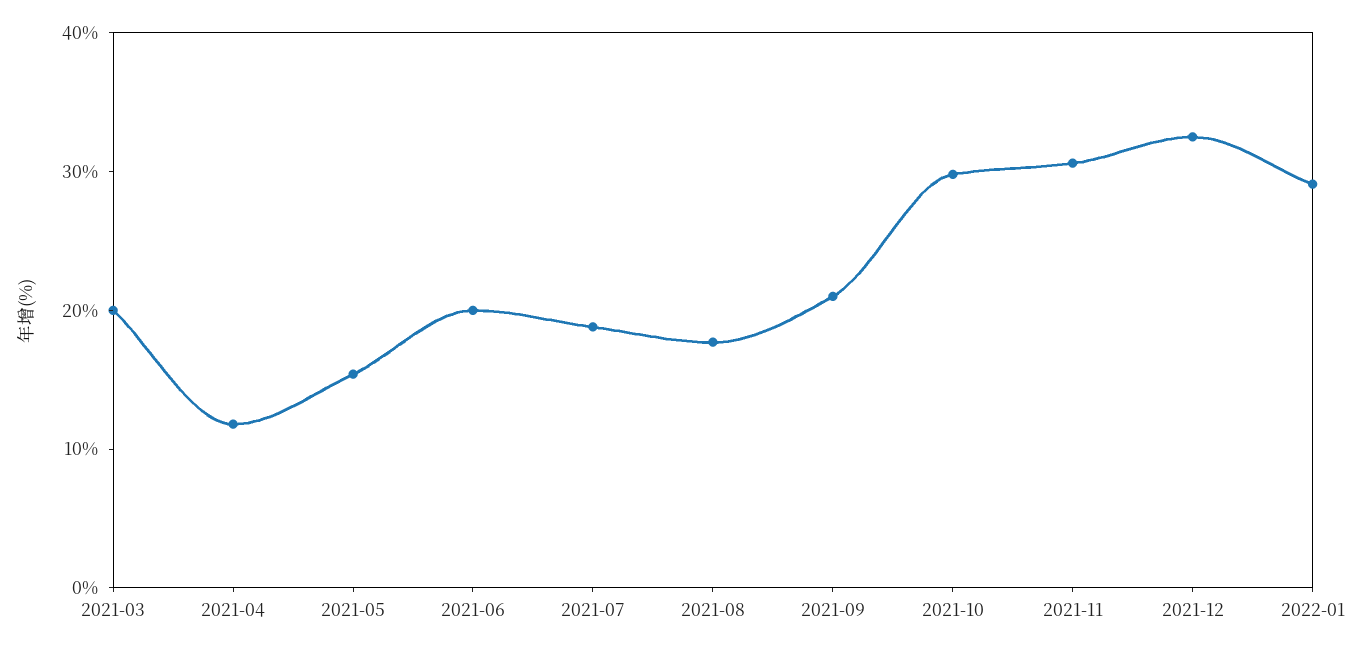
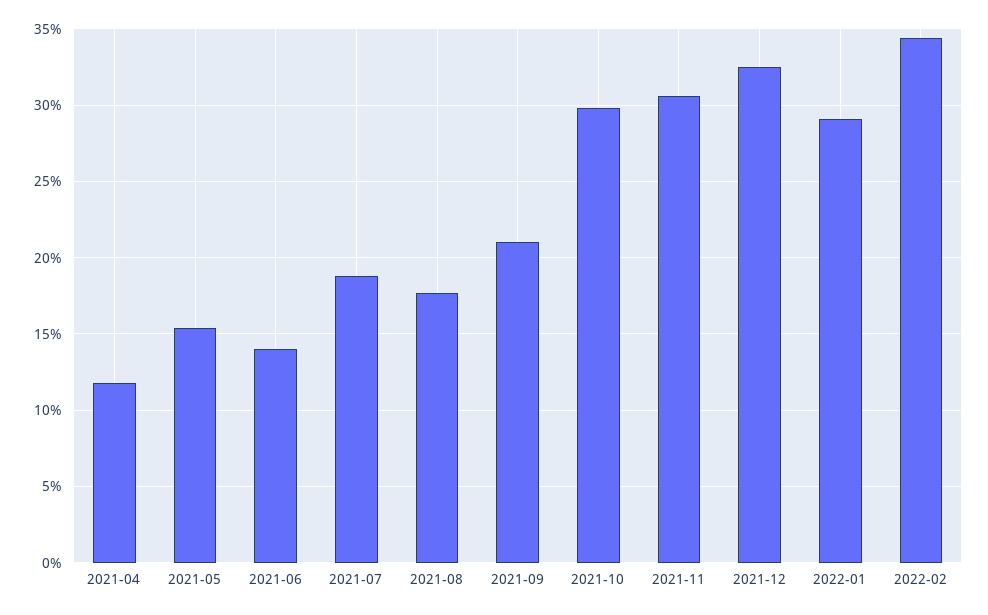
2021-03: 20 -> none
2021-06: 20 -> 14
2022-02: none -> 34.5

